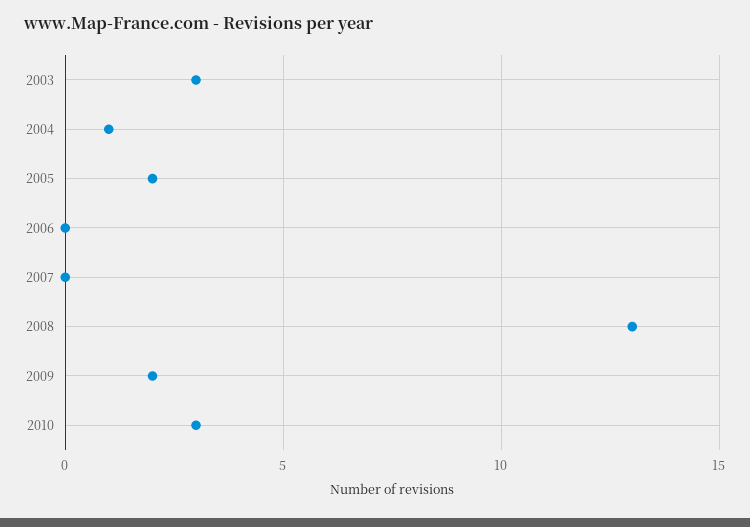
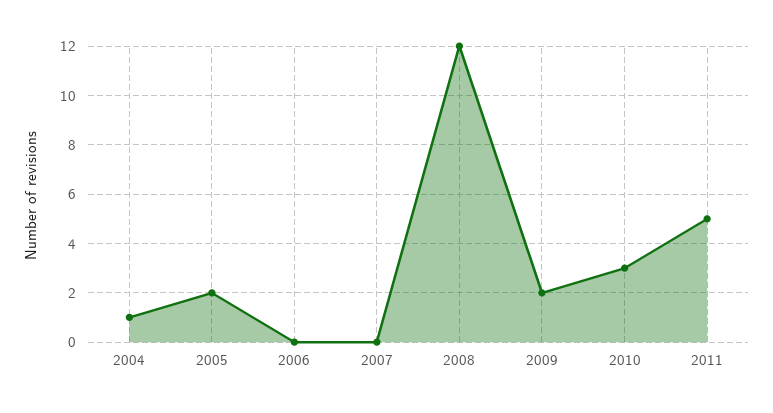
2003: 3 -> none
2008: 13 -> 12
2011: none -> 5

